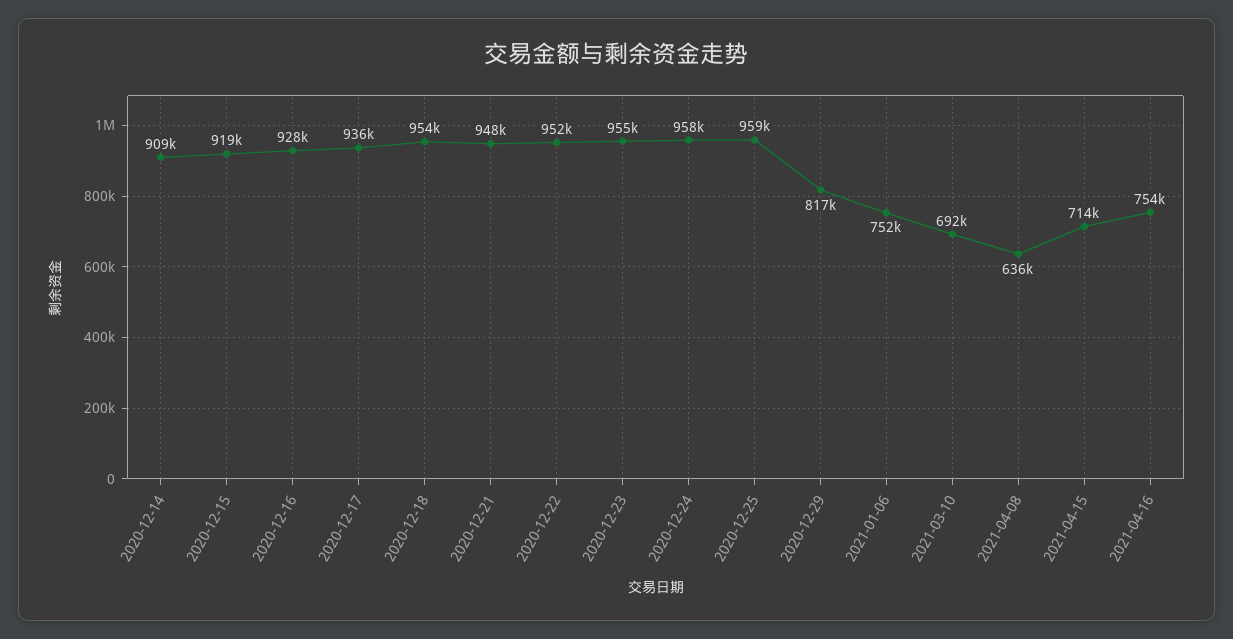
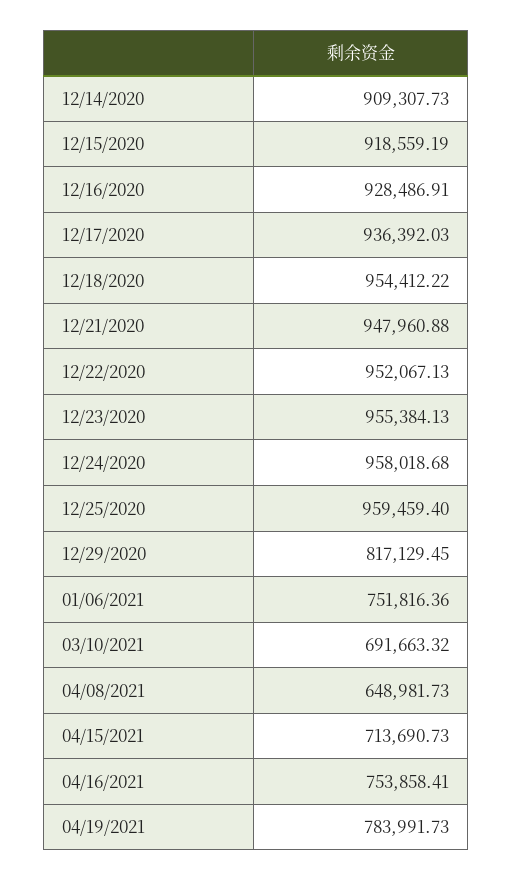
2021-04-08: 636000 -> 648981.73
04/19/2021: none -> 783991.73

